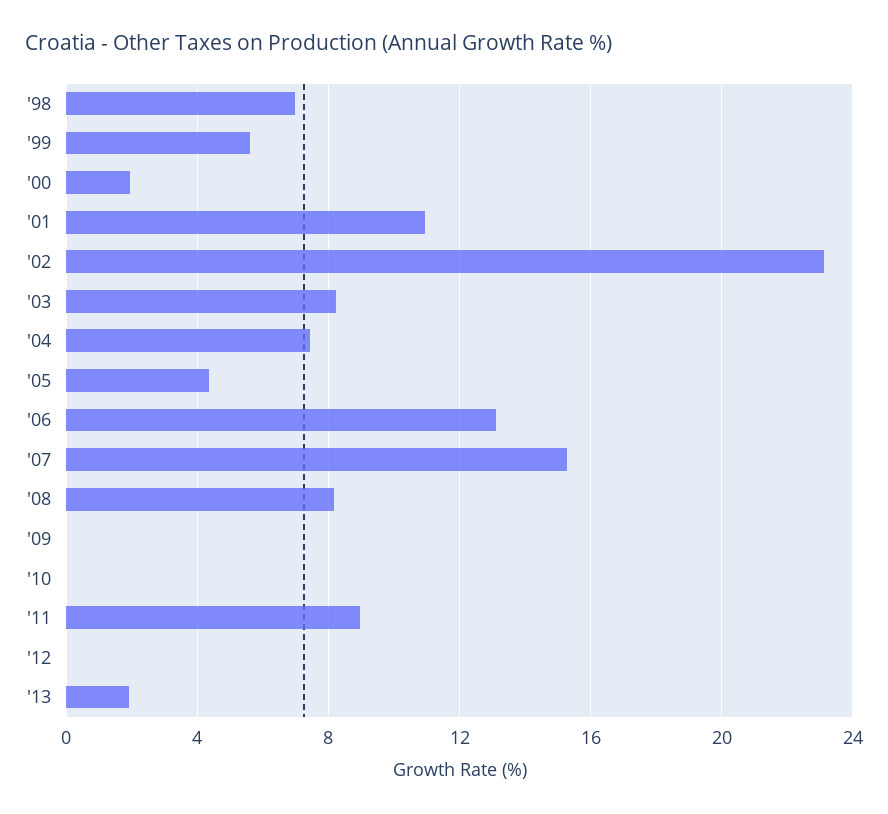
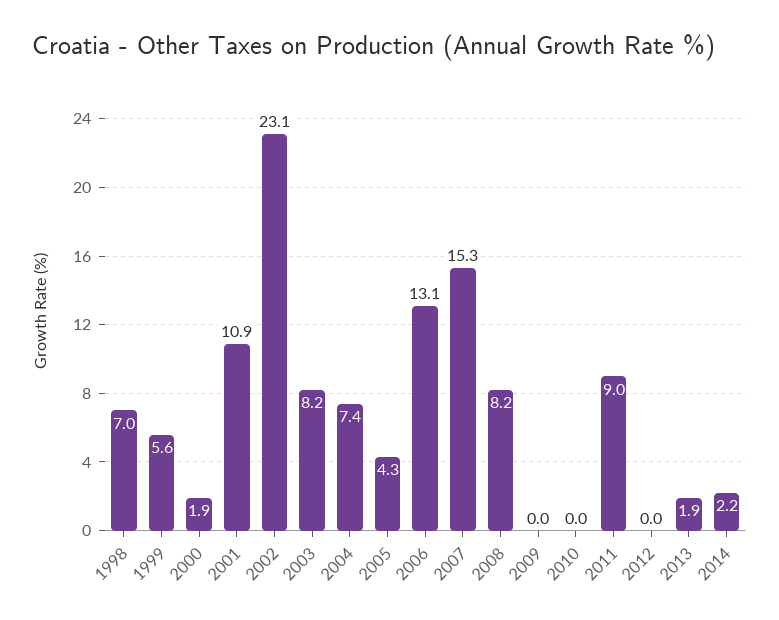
2014: none -> 2.2

